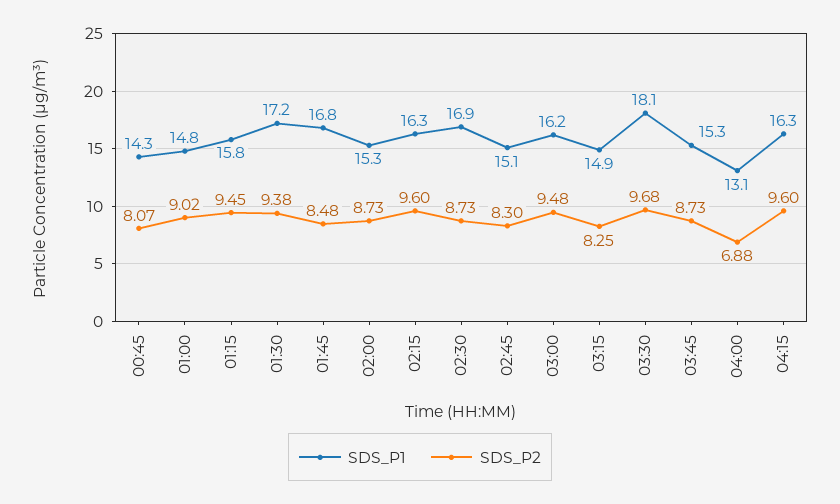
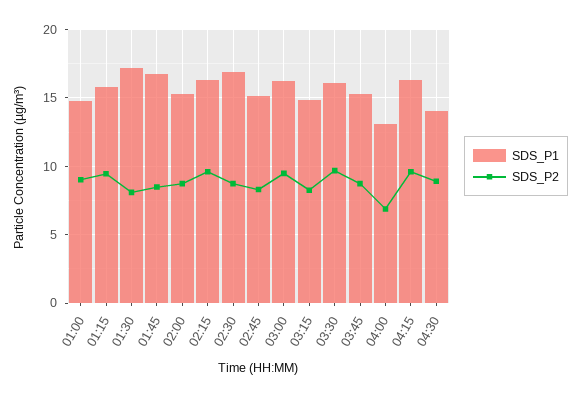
SDS_P1, 00:45: 14.3 -> none
SDS_P2, 00:45: 8.07 -> none
SDS_P2, 01:30: 9.38 -> 8
SDS_P1, 03:30: 18.1 -> 16
SDS_P1, 04:30: none -> 14
SDS_P2, 04:30: none -> 9

